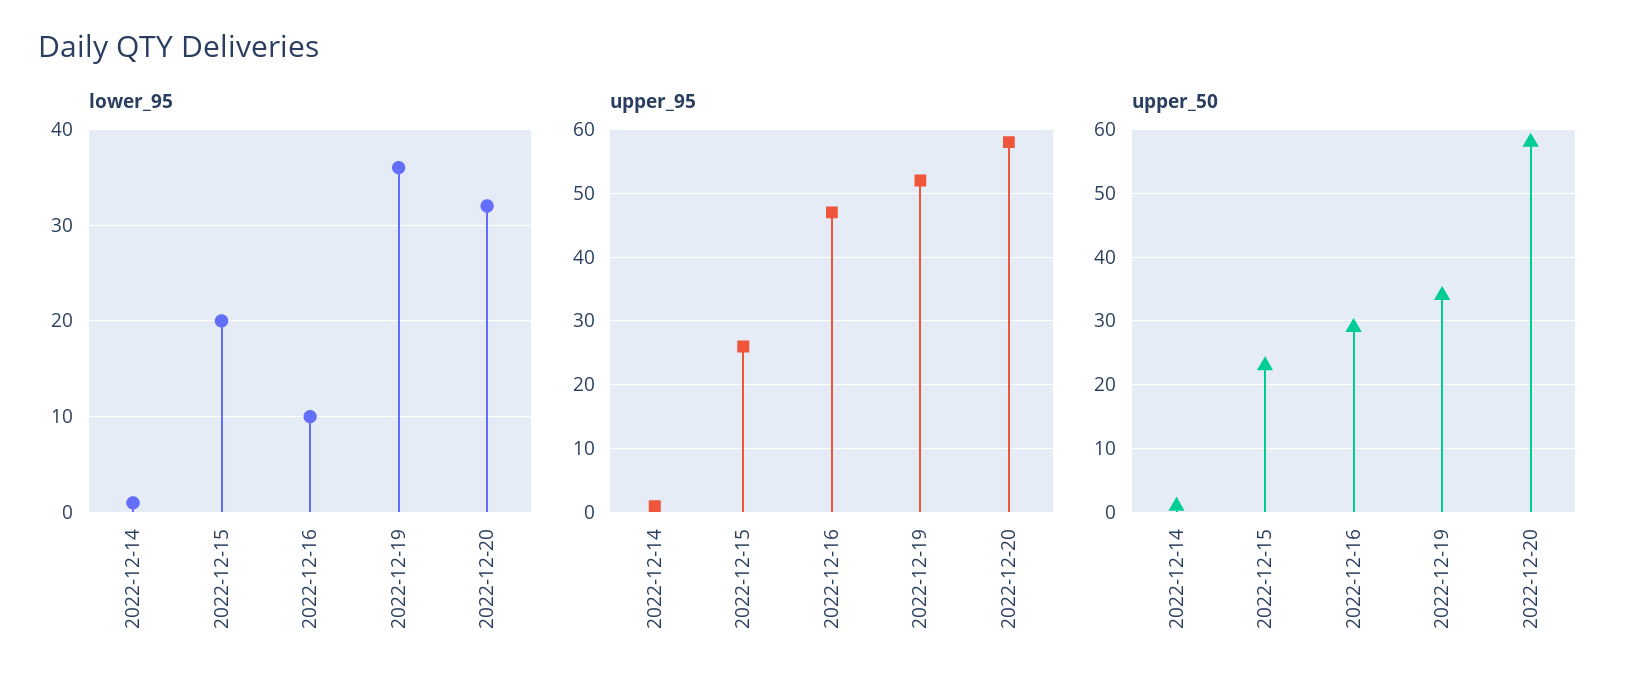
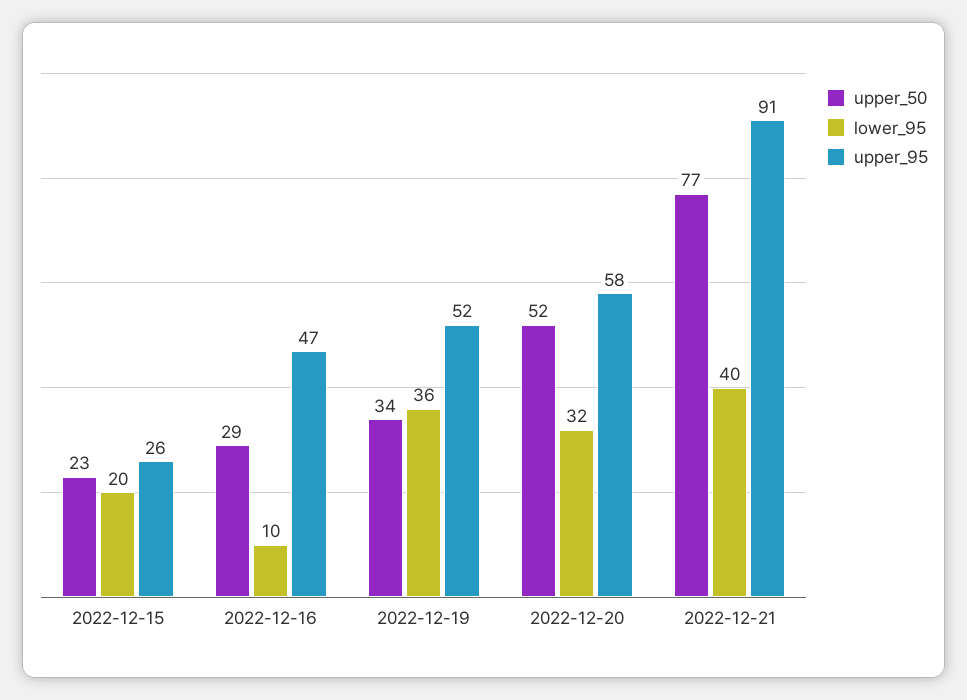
lower_95, 2022-12-14: 1 -> none
upper_95, 2022-12-14: 1 -> none
upper_50, 2022-12-14: 1 -> none
upper_50, 2022-12-20: 58 -> 52
upper_50, 2022-12-21: none -> 77
lower_95, 2022-12-21: none -> 40
upper_95, 2022-12-21: none -> 91

